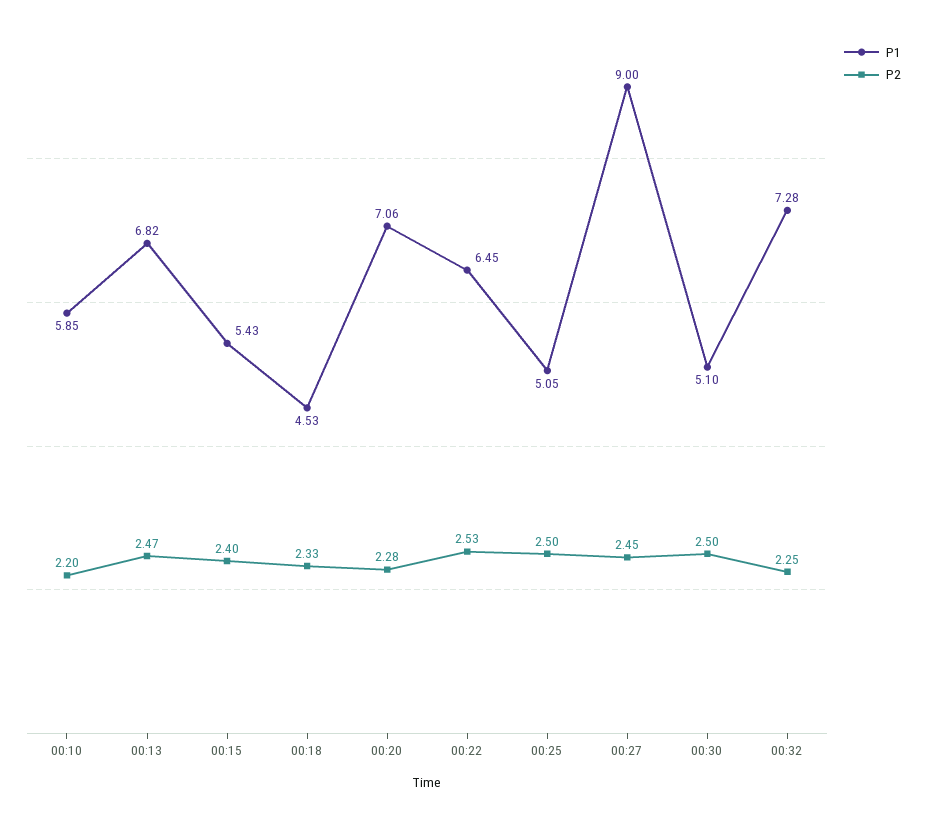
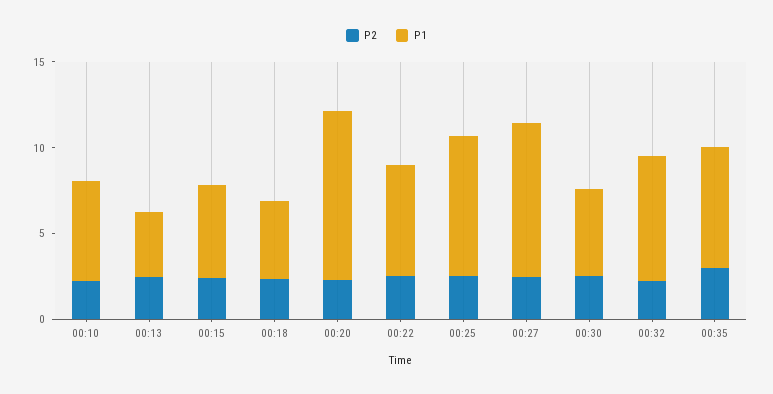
P1, 00:13: 6.82 -> 4
P1, 00:20: 7.06 -> 10
P1, 00:25: 5.05 -> 8
P2, 00:35: none -> 3
P1, 00:35: none -> 7

